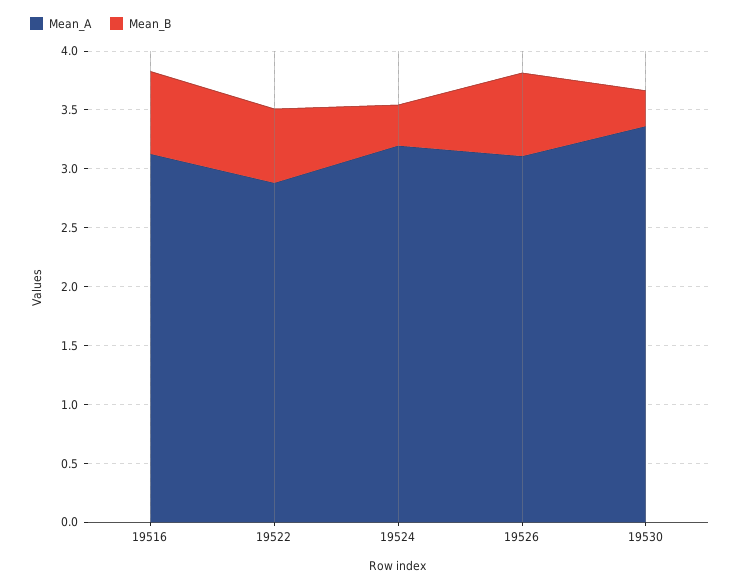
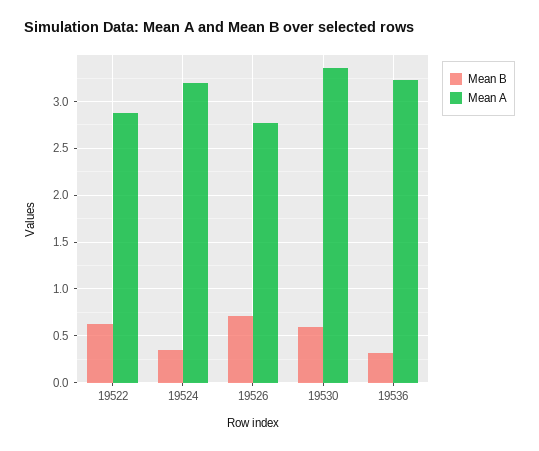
Mean_A, 19516: 3.1 -> none
Mean_B, 19516: 0.7 -> none
Mean_A, 19526: 3.1 -> 2.8
Mean_B, 19530: 0.3 -> 0.6
Mean_B, 19536: none -> 0.3
Mean_A, 19536: none -> 3.2

